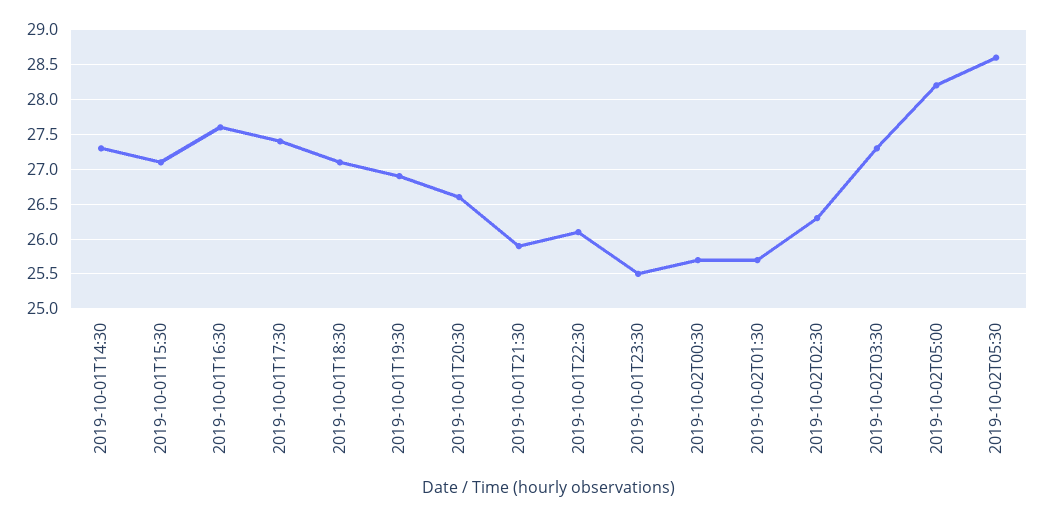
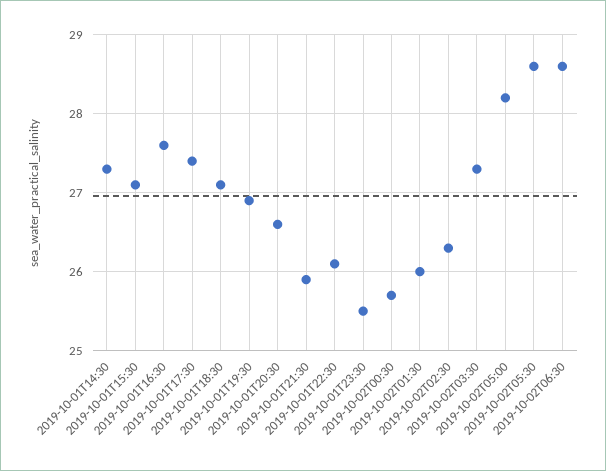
2019-10-02T01:30: 25.7 -> 26
2019-10-02T06:30: none -> 28.6

